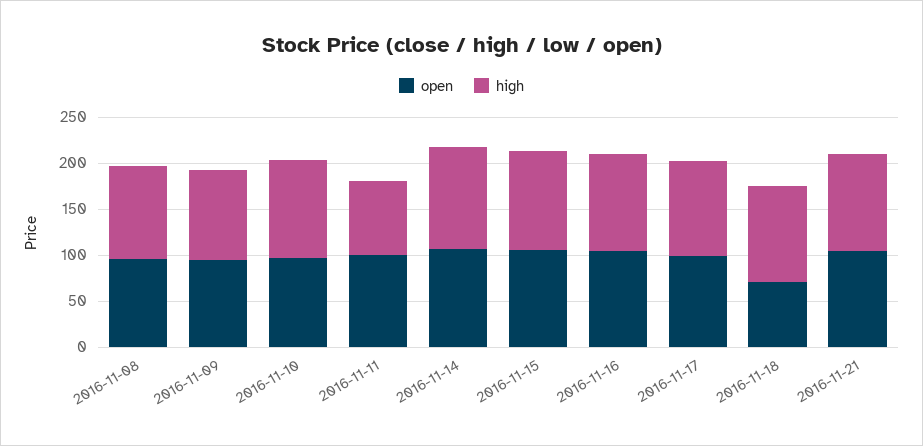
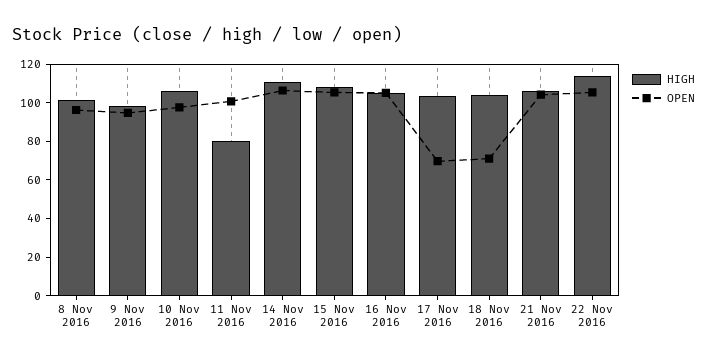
open, 2016-11-17: 100 -> 70
high, 22 Nov 2016: none -> 115
open, 22 Nov 2016: none -> 105

